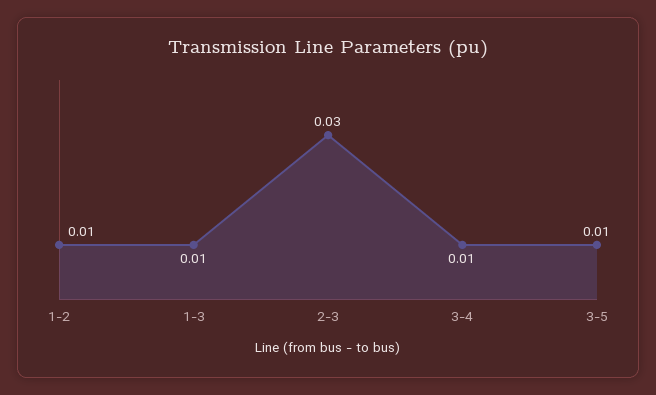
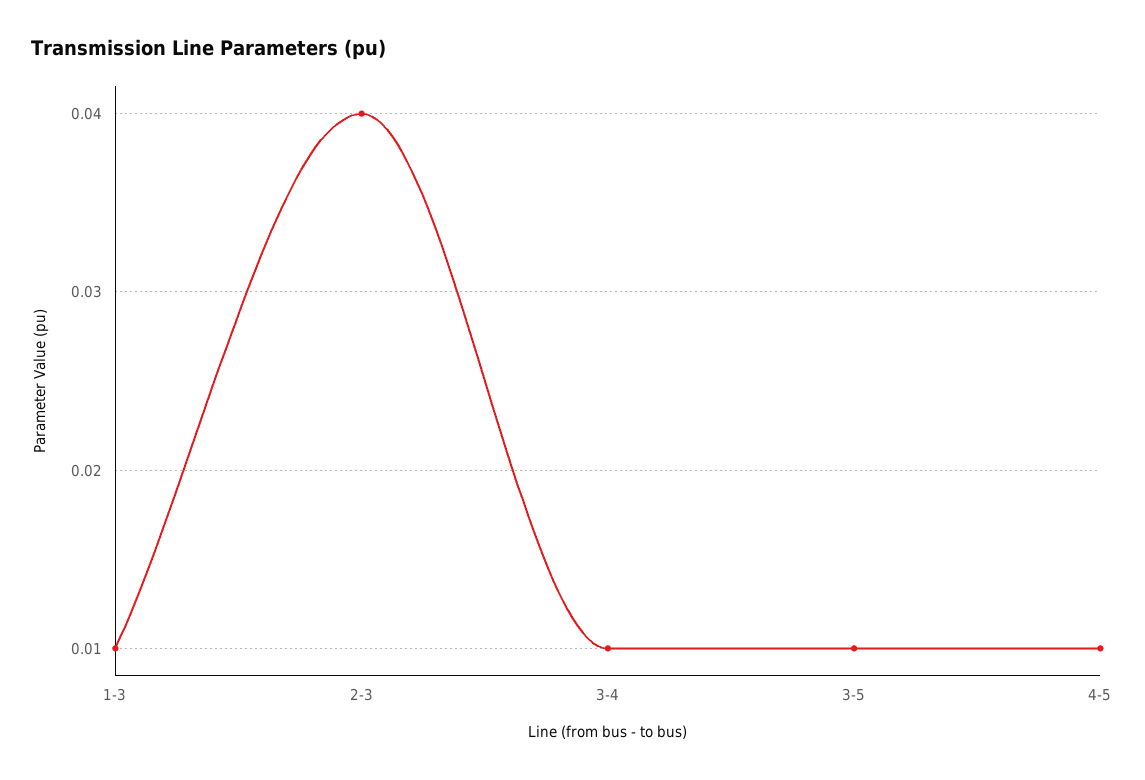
1-2: 0.01 -> none
2-3: 0.03 -> 0.04
4-5: none -> 0.01

